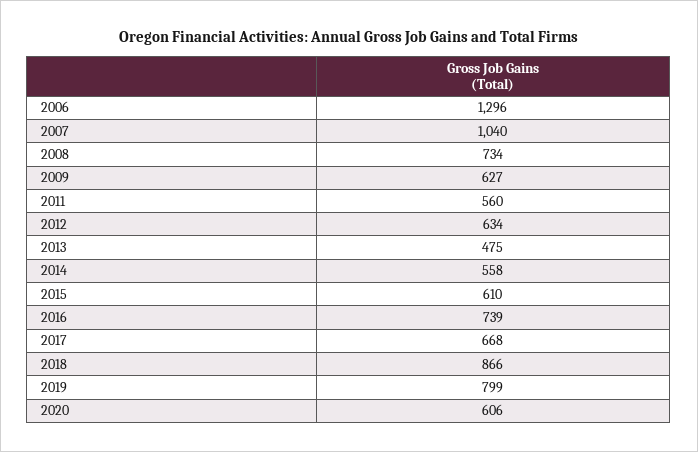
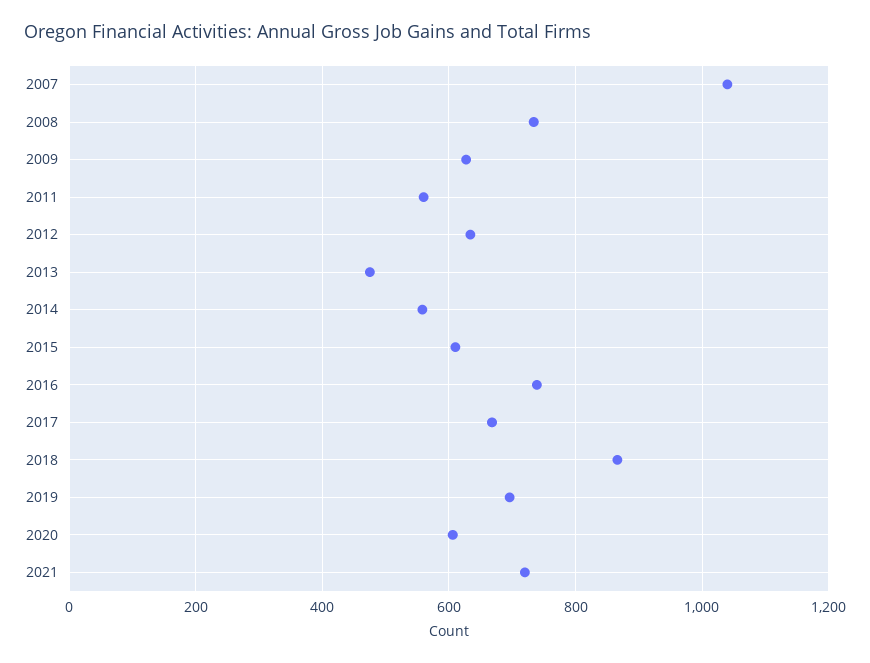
2006: 1296 -> none
2019: 799 -> 700
2021: none -> 720

